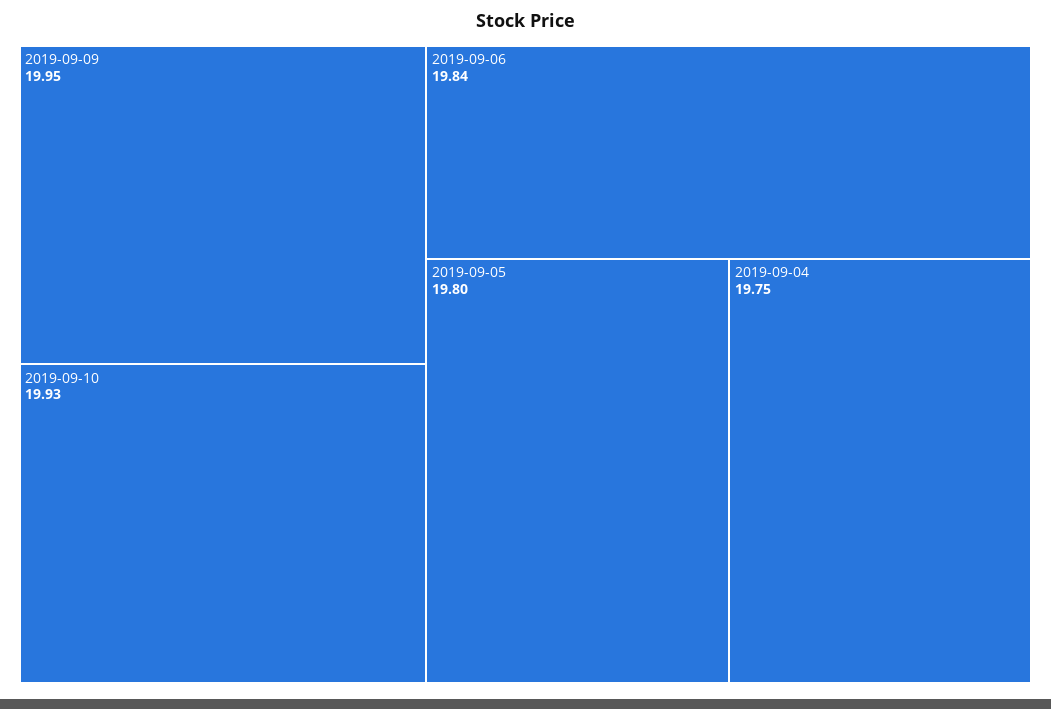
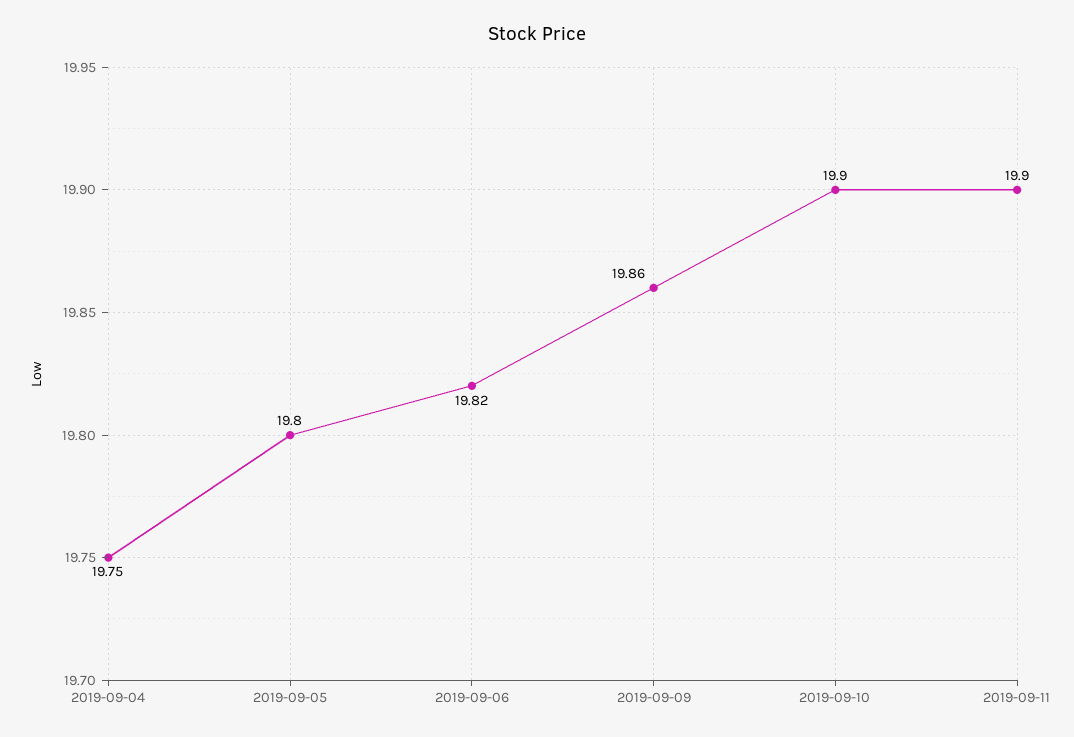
2019-09-09: 19.95 -> 19.86
2019-09-10: 19.93 -> 19.9
2019-09-06: 19.84 -> 19.82
2019-09-11: none -> 19.9

